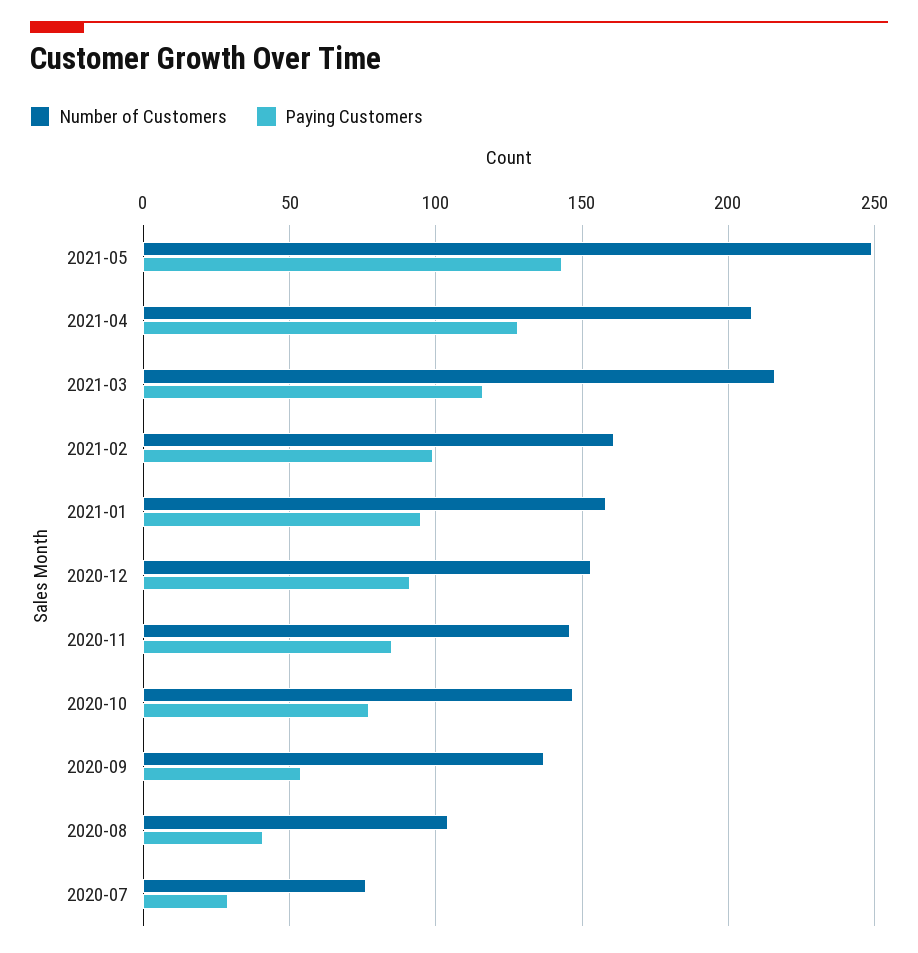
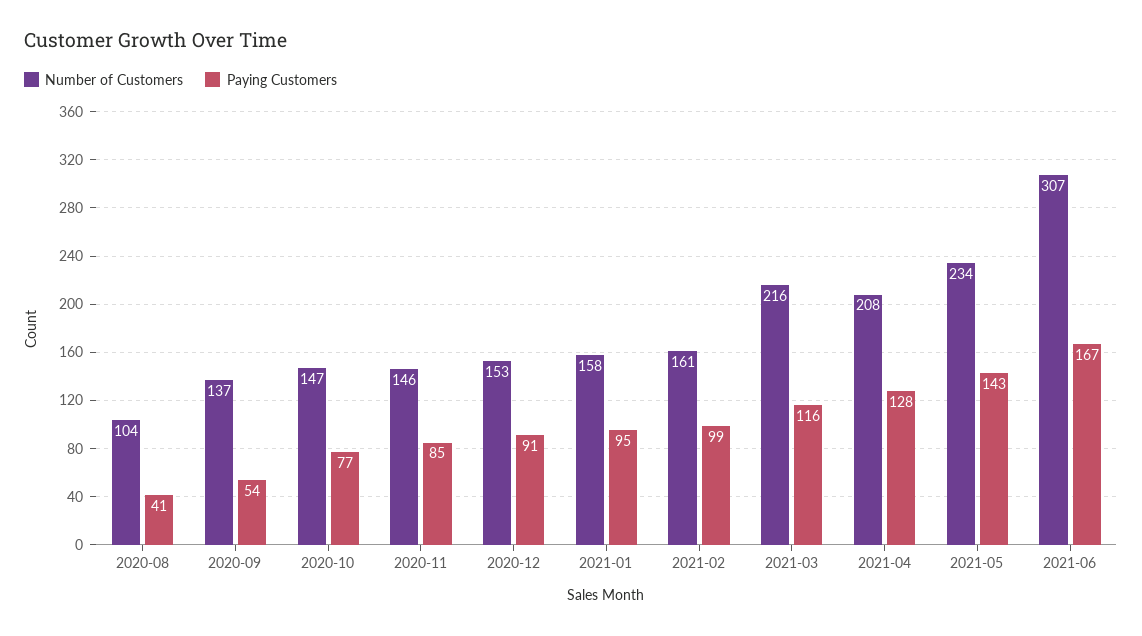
Number of Customers, 2021-05: 250 -> 234
Number of Customers, 2020-07: 75 -> none
Paying Customers, 2020-07: 30 -> none
Number of Customers, 2021-06: none -> 307
Paying Customers, 2021-06: none -> 167

